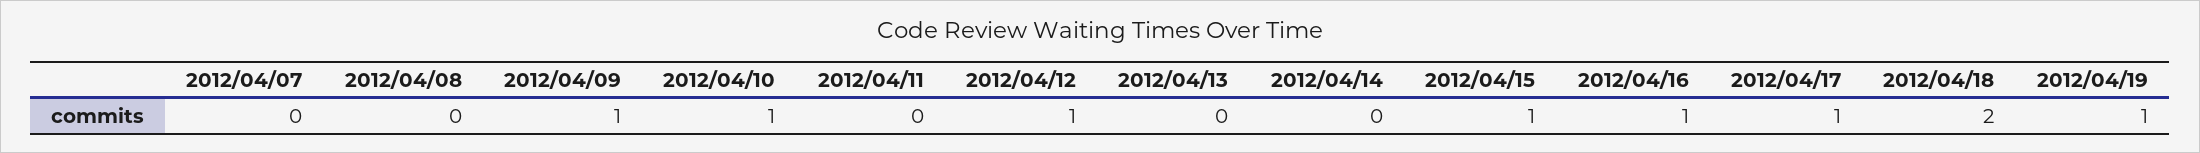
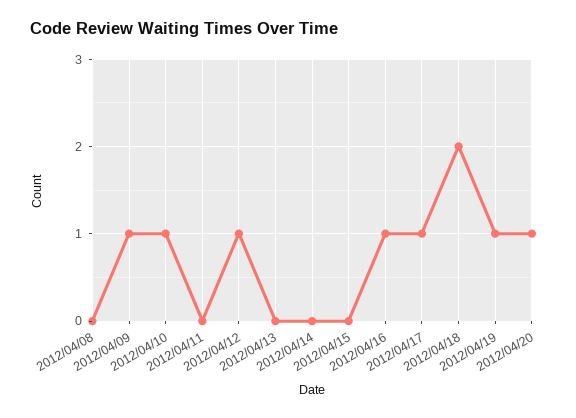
2012/04/07: 0 -> none
2012/04/15: 1 -> 0
2012/04/20: none -> 1

